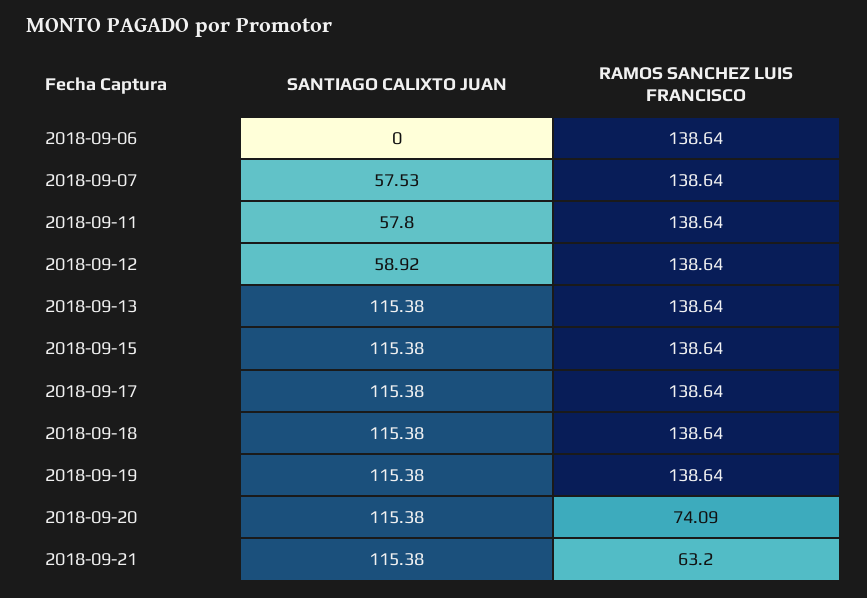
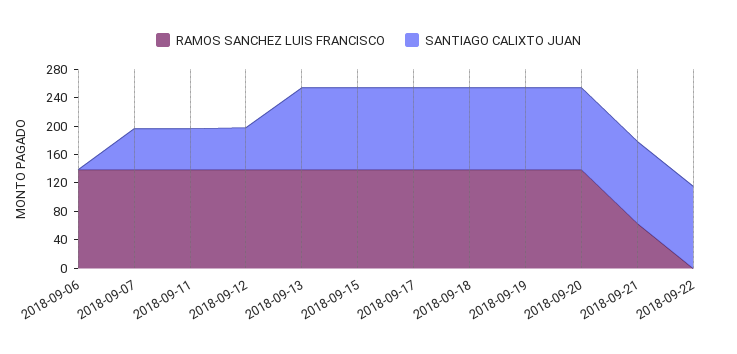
RAMOS SANCHEZ LUIS FRANCISCO, 2018-09-20: 74.09 -> 140
RAMOS SANCHEZ LUIS FRANCISCO, 2018-09-22: none -> 0
SANTIAGO CALIXTO JUAN, 2018-09-22: none -> 120

